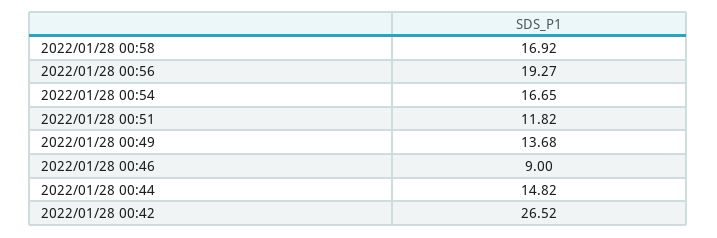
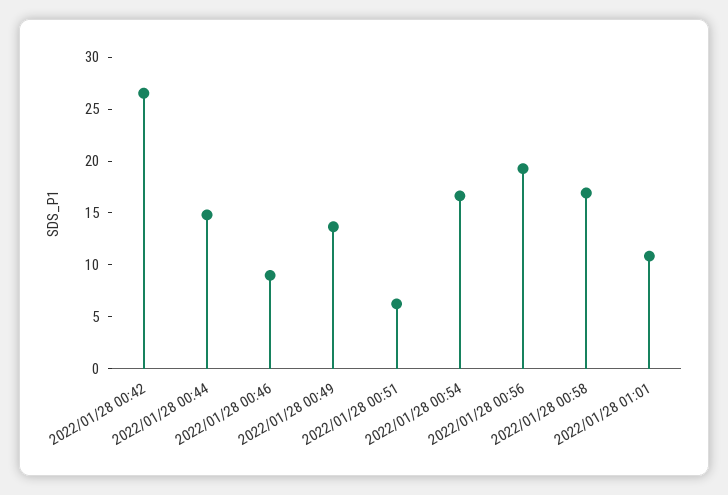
2022/01/28 00:51: 11.82 -> 6
2022/01/28 01:01: none -> 11

